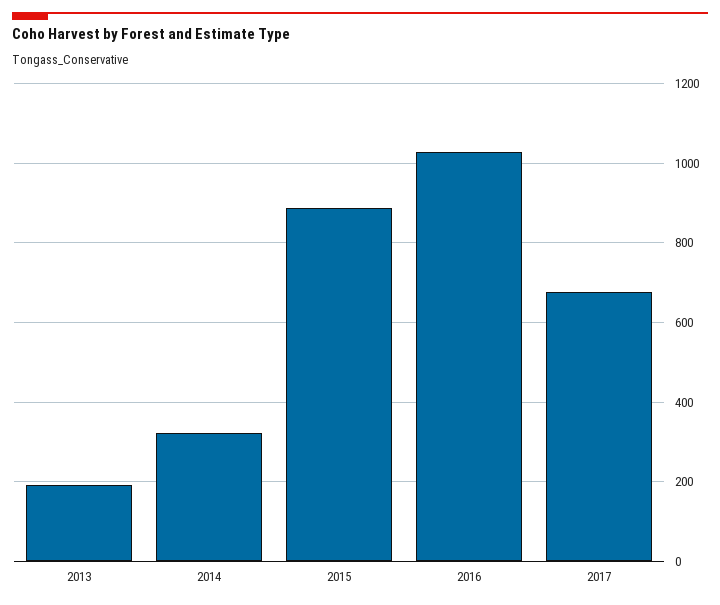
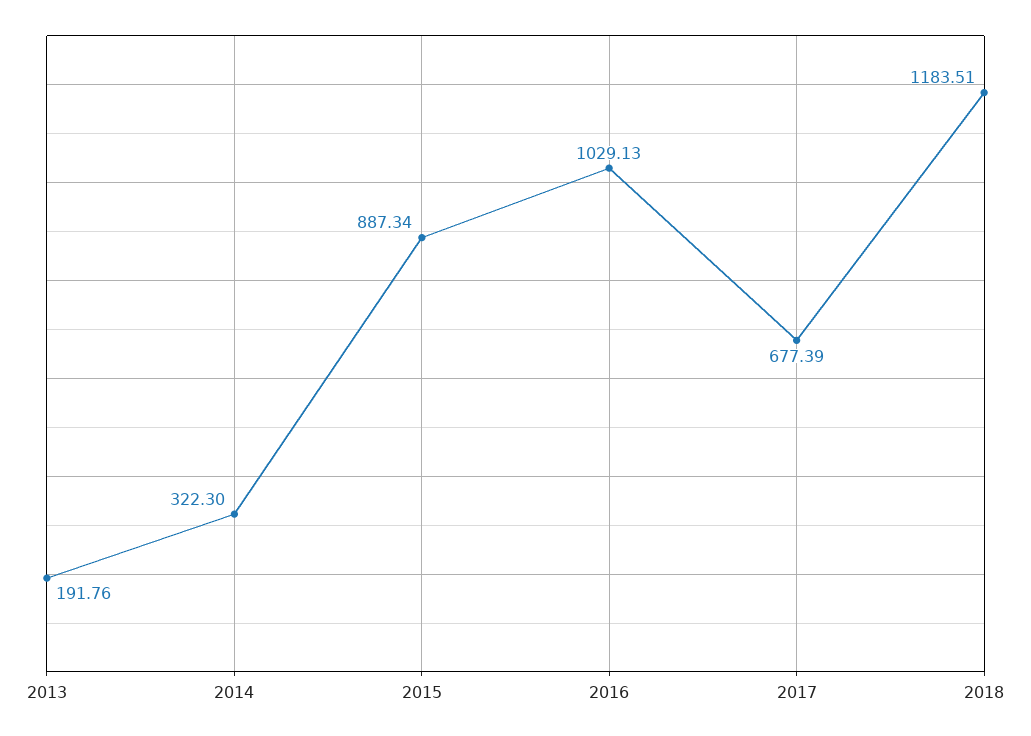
2018: none -> 1183.51

